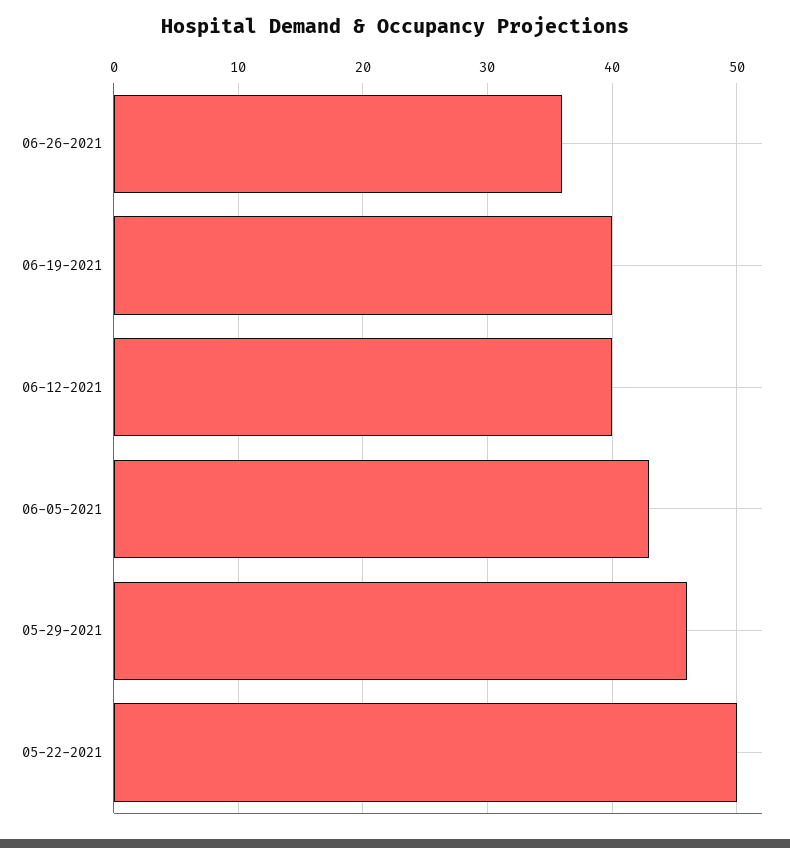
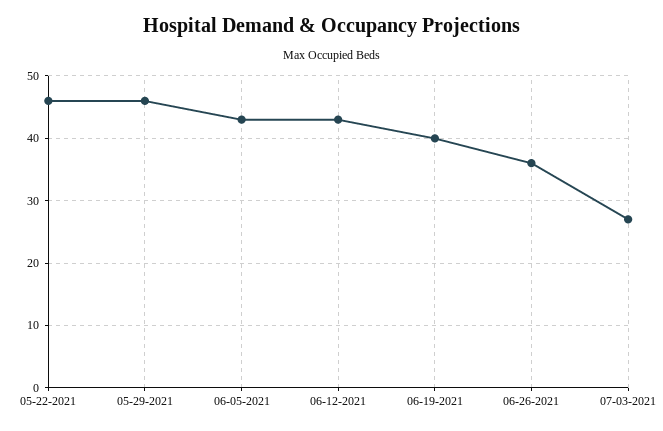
06-12-2021: 40 -> 43
05-22-2021: 50 -> 46
07-03-2021: none -> 27

